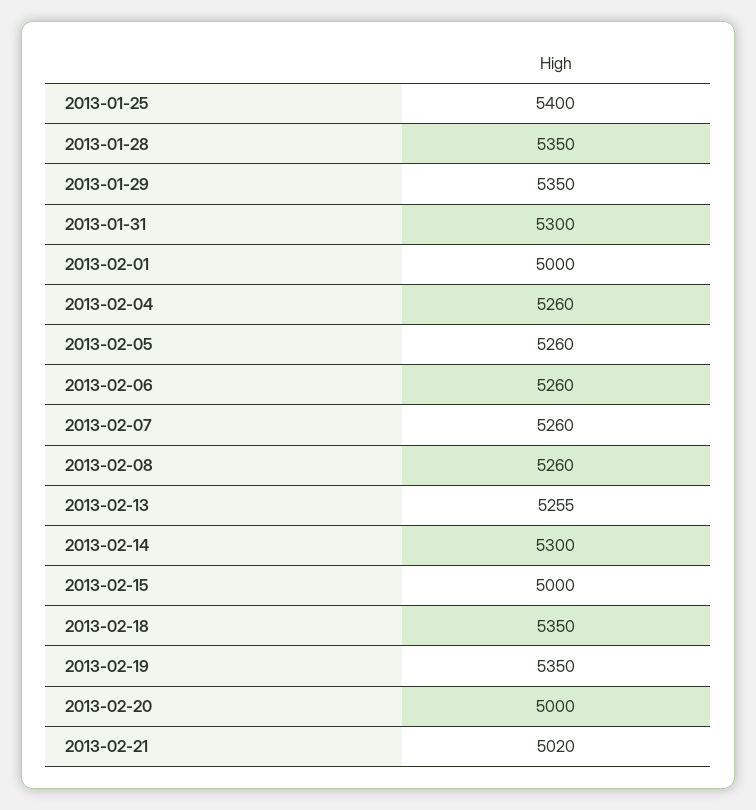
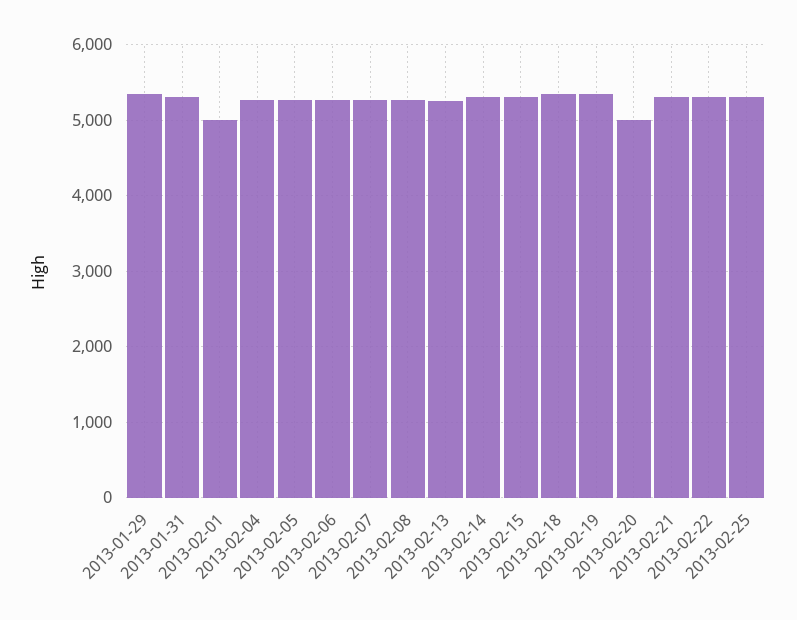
2013-01-25: 5400 -> none
2013-01-28: 5350 -> none
2013-02-15: 5000 -> 5300
2013-02-21: 5020 -> 5300
2013-02-22: none -> 5300
2013-02-25: none -> 5300

